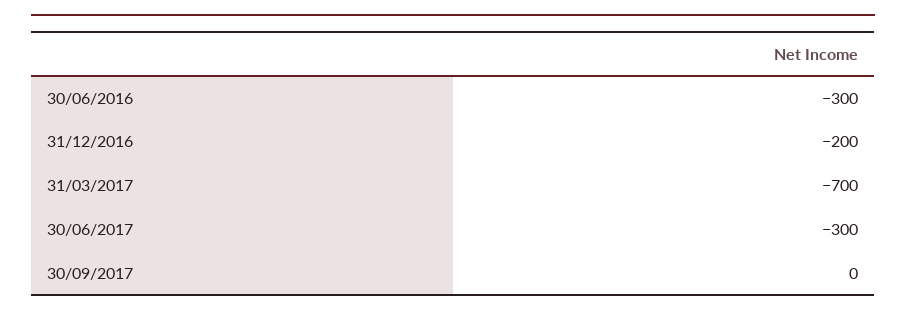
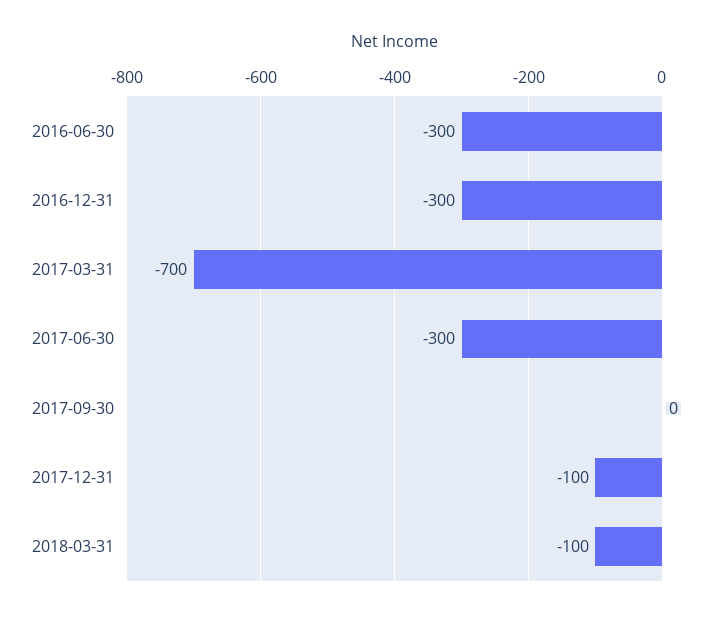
31/12/2016: -200 -> -300
2017-12-31: none -> -100
2018-03-31: none -> -100

